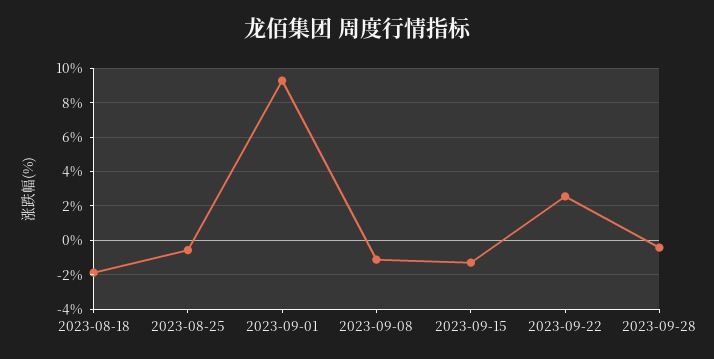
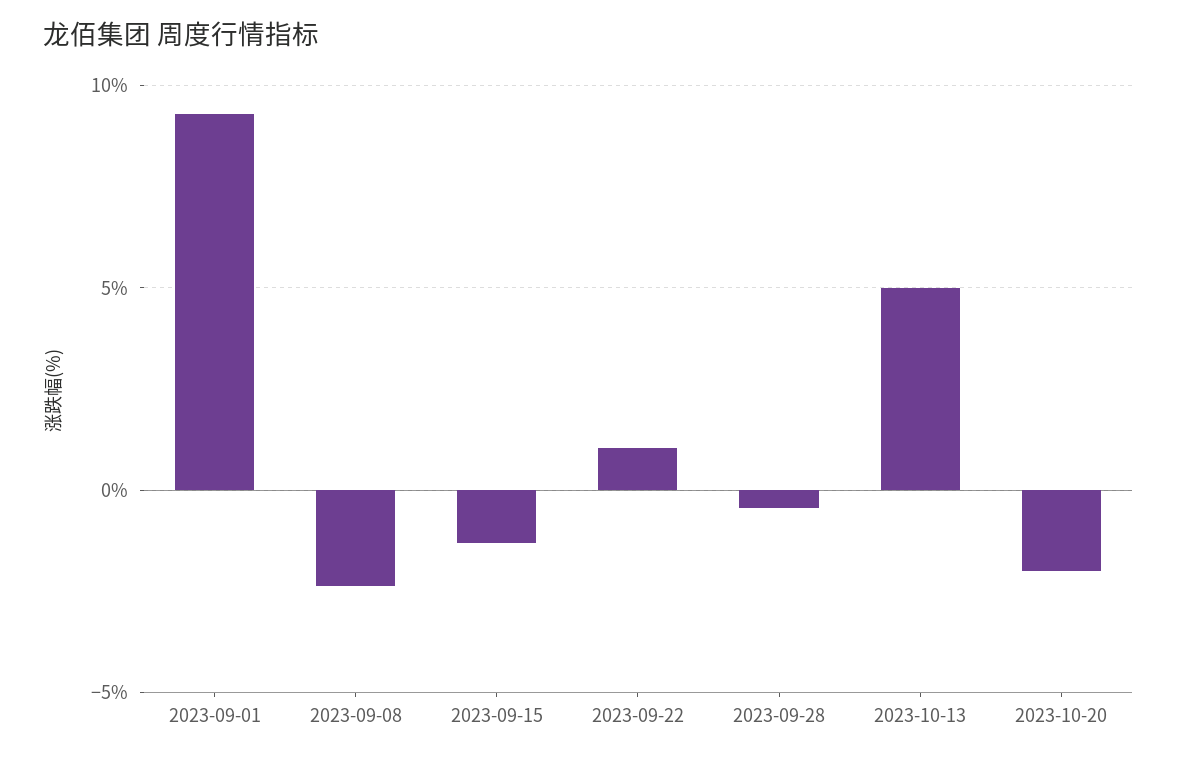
2023-08-18: -2 -> none
2023-08-25: -0.5 -> none
2023-09-08: -1 -> -2.5
2023-09-22: 2.5 -> 1
2023-10-13: none -> 5
2023-10-20: none -> -2

